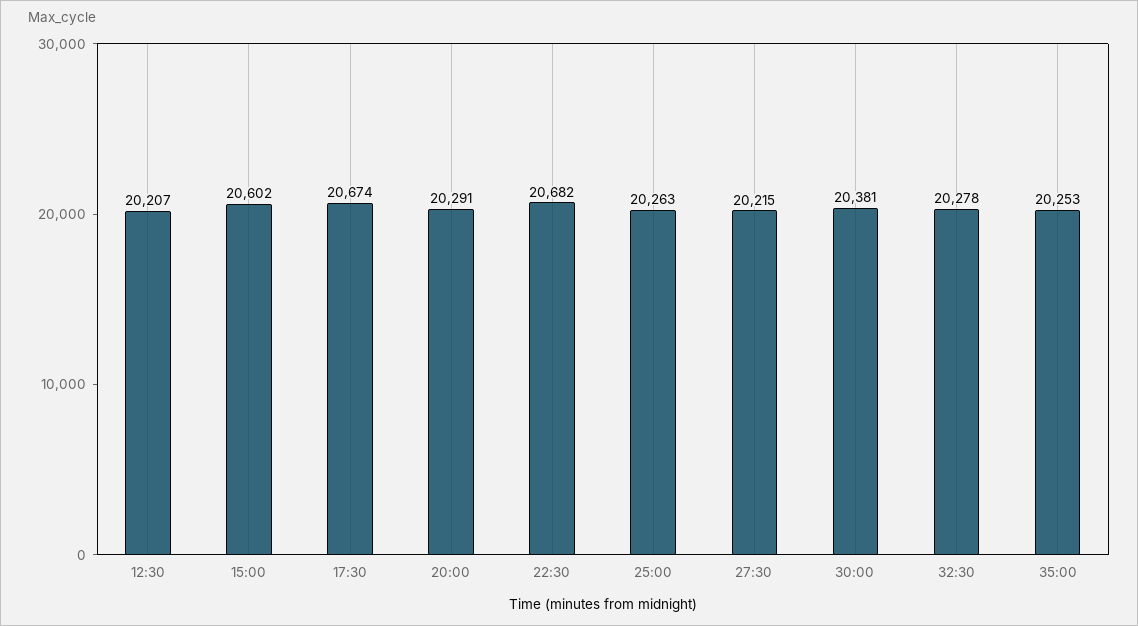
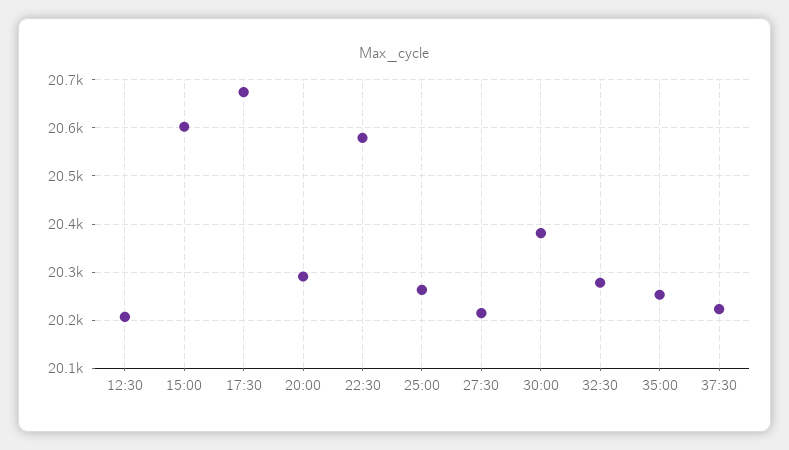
22:30: 20682 -> 20580
37:30: none -> 20220

